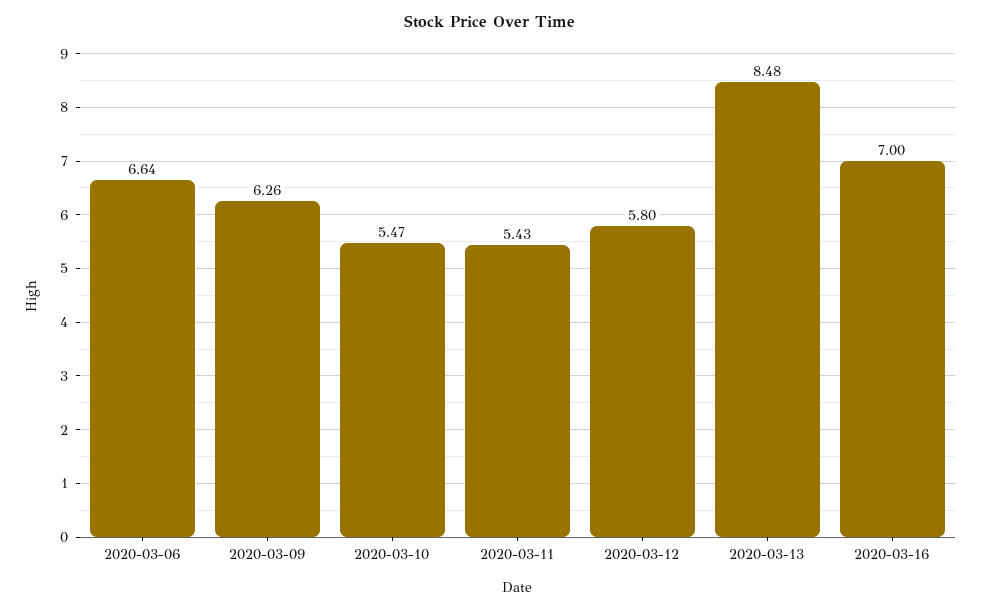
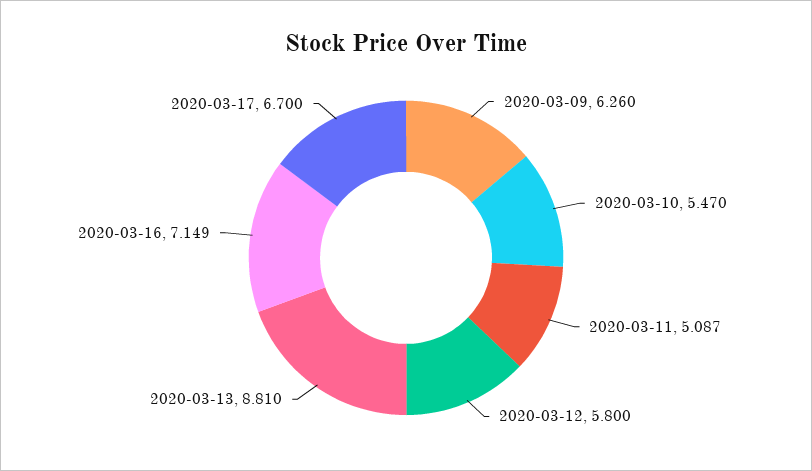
2020-03-06: 6.64 -> none
2020-03-11: 5.43 -> 5.087
2020-03-13: 8.48 -> 8.81
2020-03-16: 7 -> 7.149
2020-03-17: none -> 6.7

